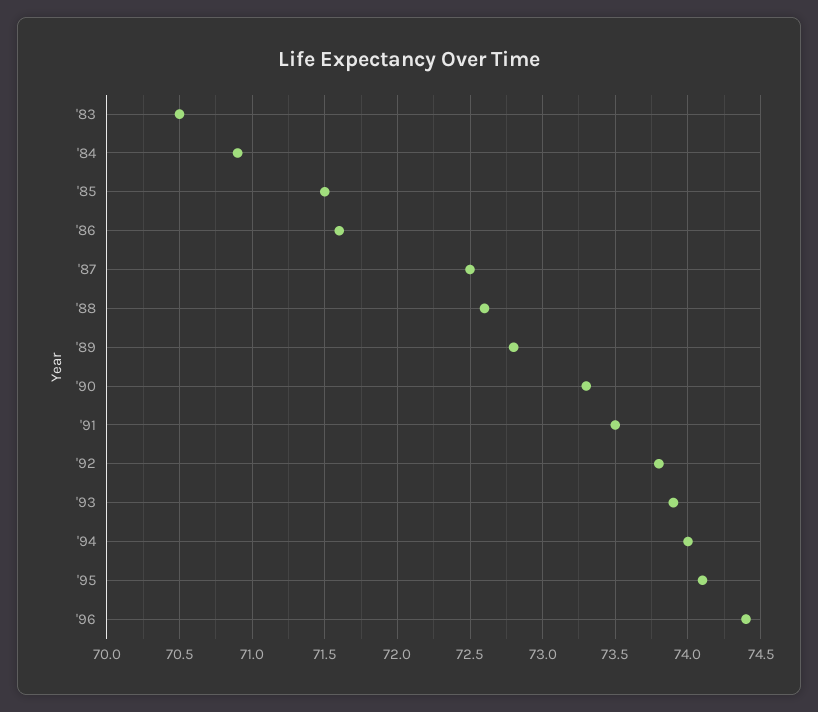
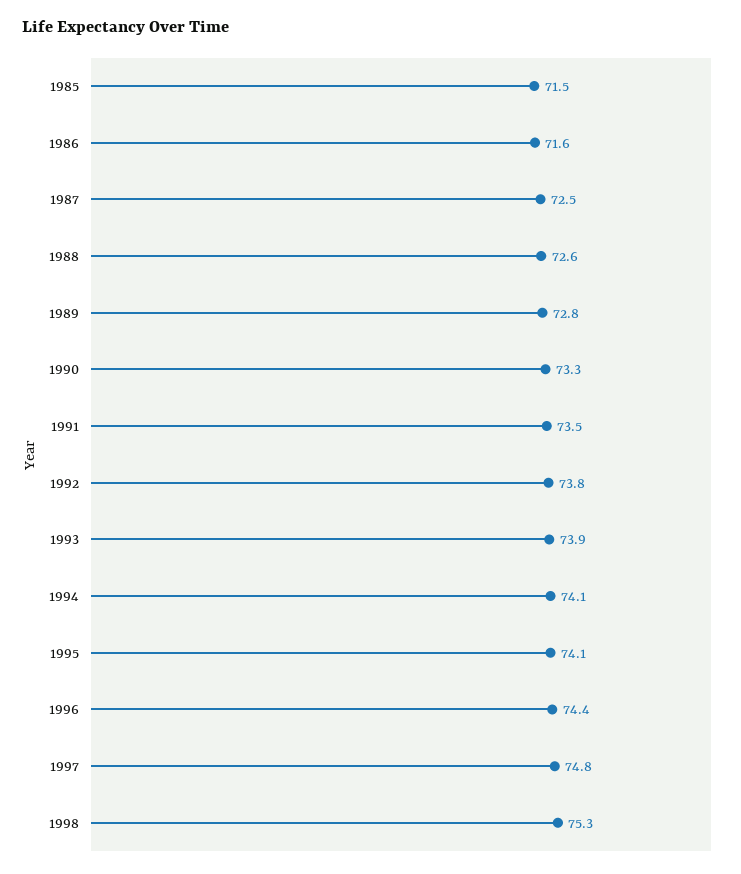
'83: 70.5 -> none
'84: 70.9 -> none
'94: 74 -> 74.1
1997: none -> 74.8
1998: none -> 75.3

